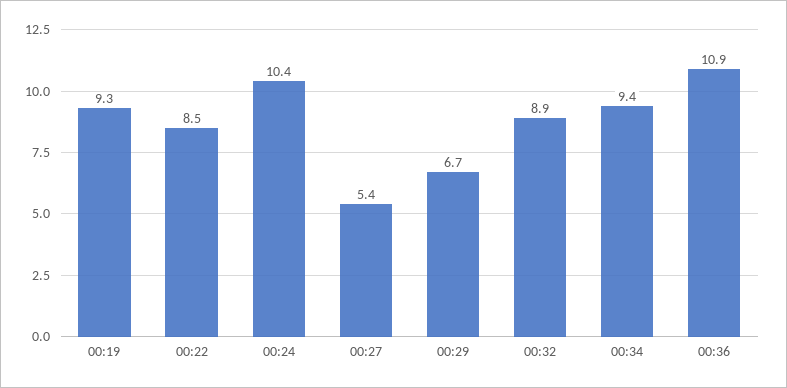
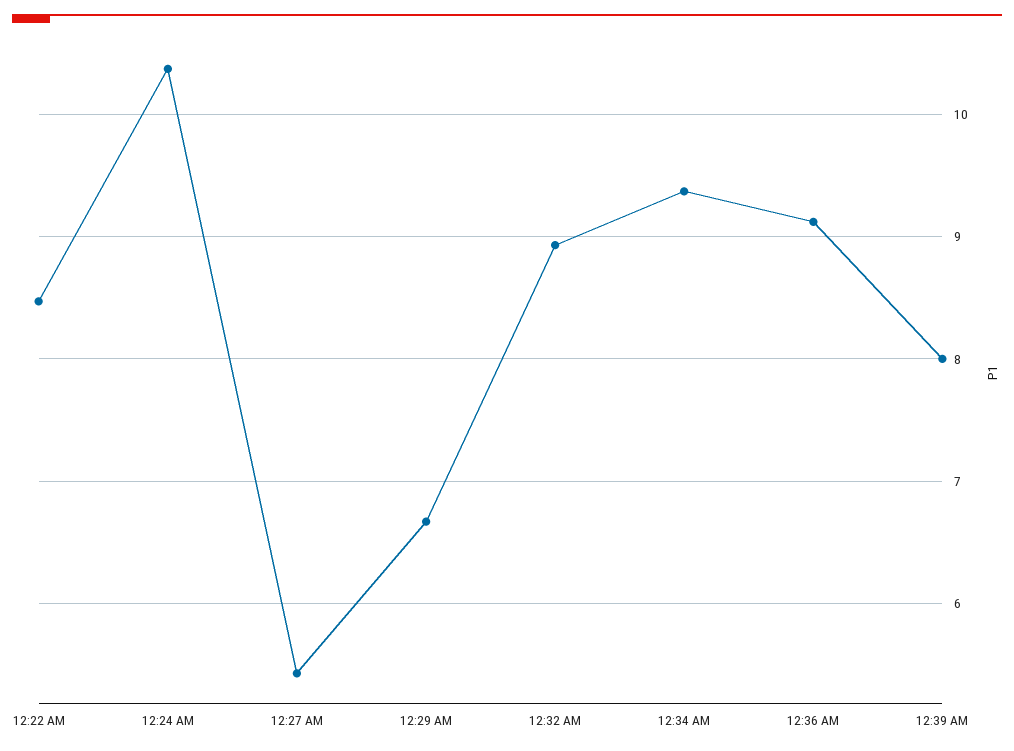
00:19: 9.3 -> none
00:36: 10.9 -> 9.1
12:39 AM: none -> 8

